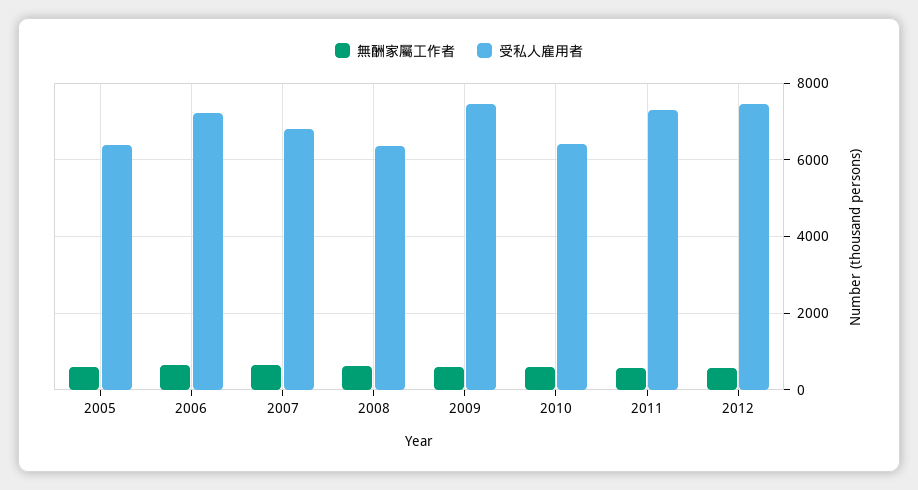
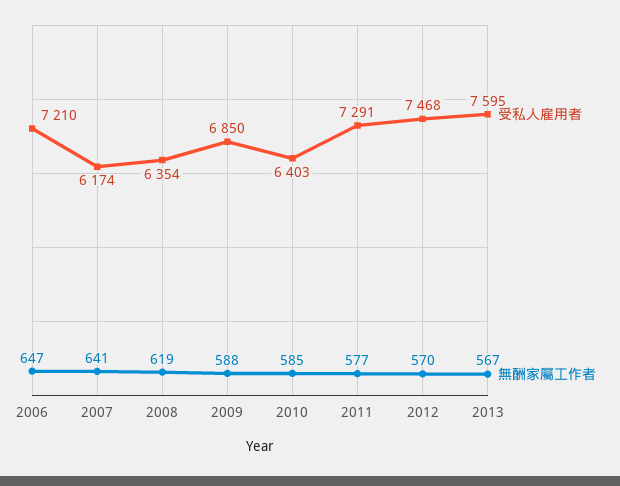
無酬家屬工作者, 2005: 600 -> none
受私人雇用者, 2005: 6400 -> none
受私人雇用者, 2007: 6800 -> 6174
受私人雇用者, 2009: 7400 -> 6850
受私人雇用者, 2013: none -> 7595
無酬家屬工作者, 2013: none -> 567

